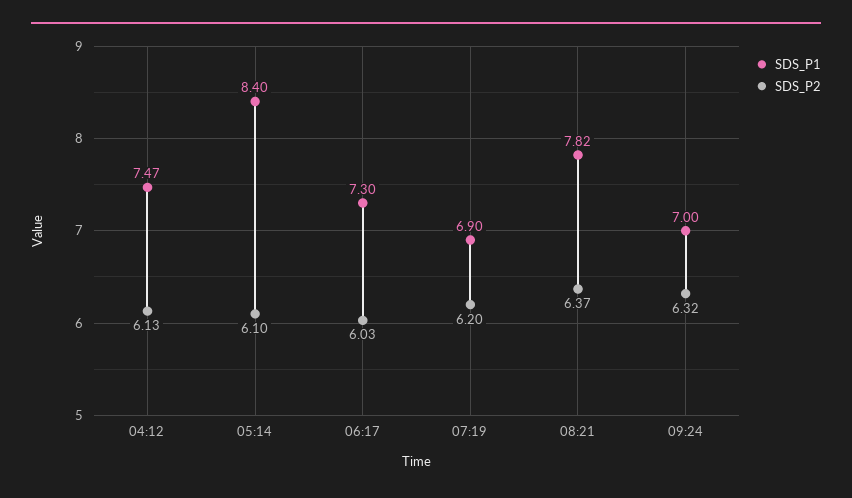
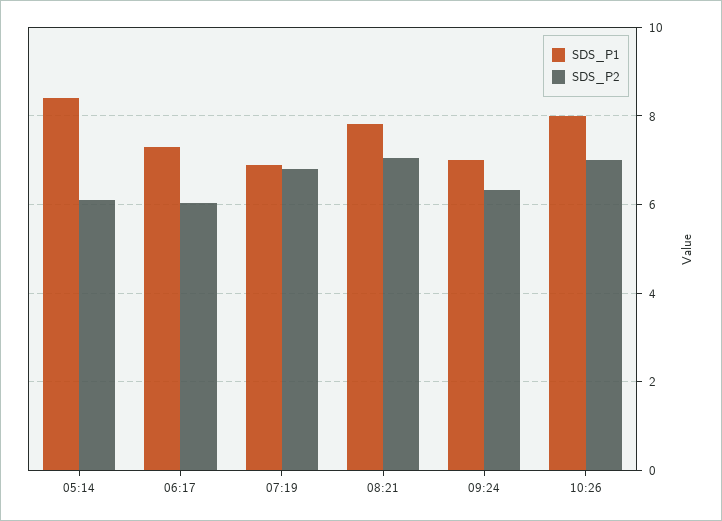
SDS_P1, 04:12: 7.47 -> none
SDS_P2, 04:12: 6.13 -> none
SDS_P2, 07:19: 6.2 -> 6.8
SDS_P2, 08:21: 6.37 -> 7
SDS_P1, 10:26: none -> 8
SDS_P2, 10:26: none -> 7

